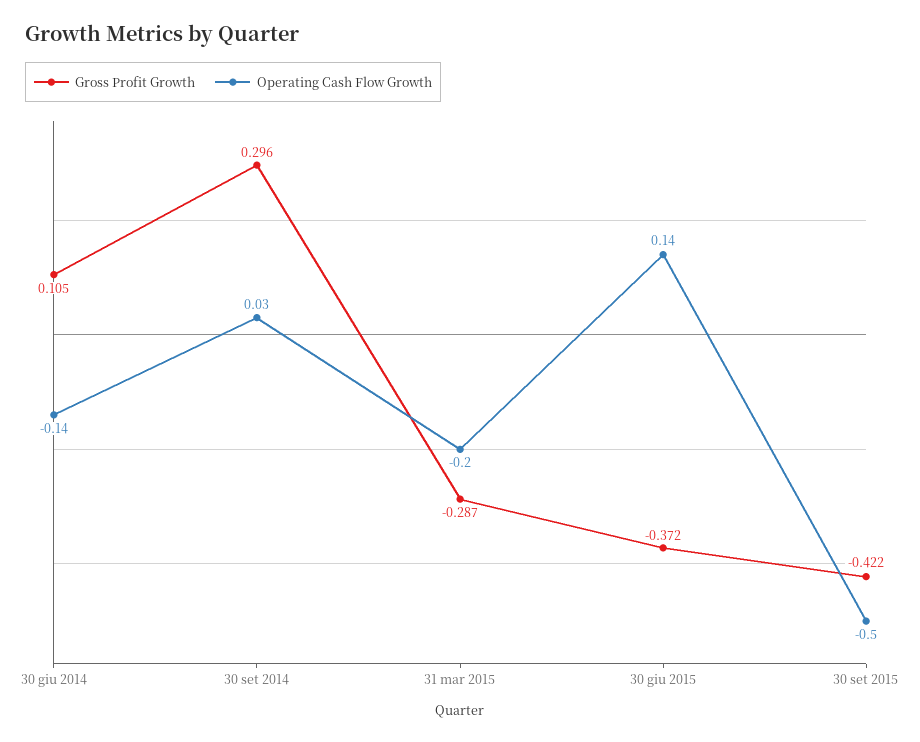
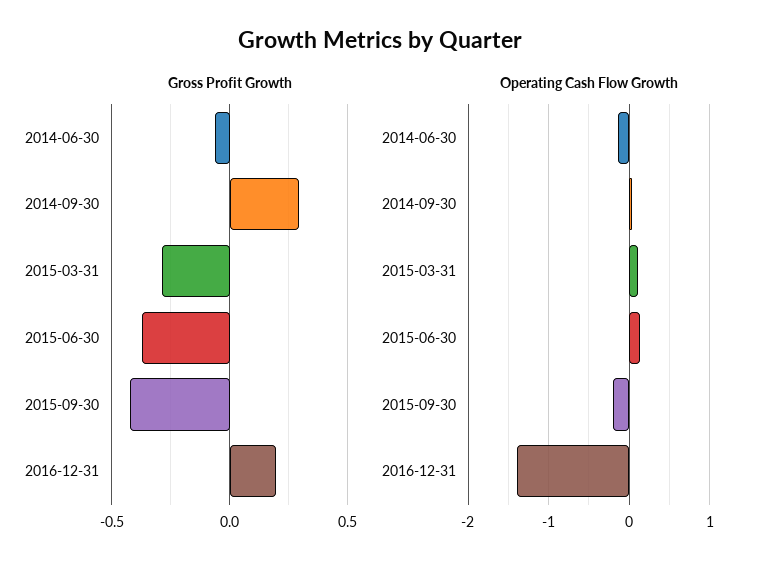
Gross Profit Growth, 30 giu 2014: 0.105 -> -0.05
Operating Cash Flow Growth, 31 mar 2015: -0.2 -> 0.1
Operating Cash Flow Growth, 30 set 2015: -0.5 -> -0.2
Gross Profit Growth, 2016-12-31: none -> 0.2
Operating Cash Flow Growth, 2016-12-31: none -> -1.4

